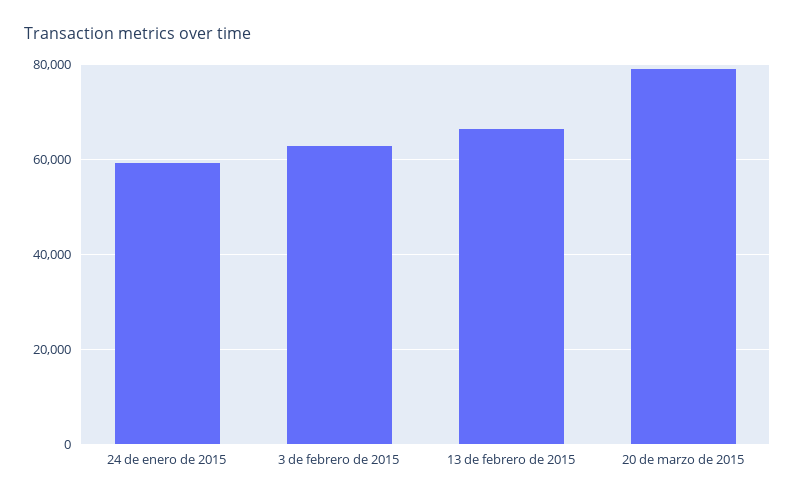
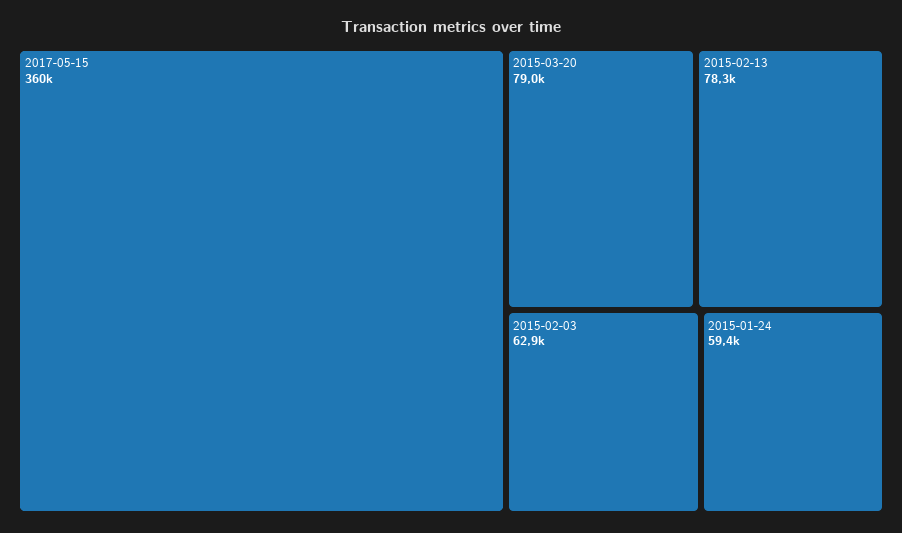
13 de febrero de 2015: 66000 -> 78300
2017-05-15: none -> 360000

